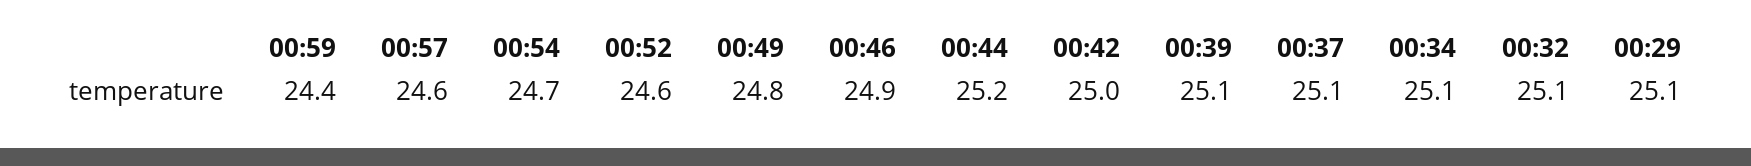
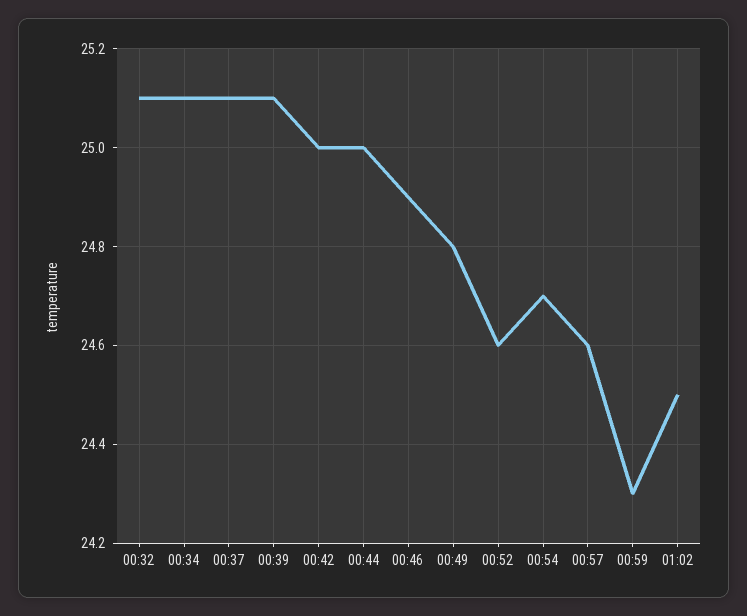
00:59: 24.4 -> 24.3
00:44: 25.2 -> 25
00:29: 25.1 -> none
01:02: none -> 24.5

